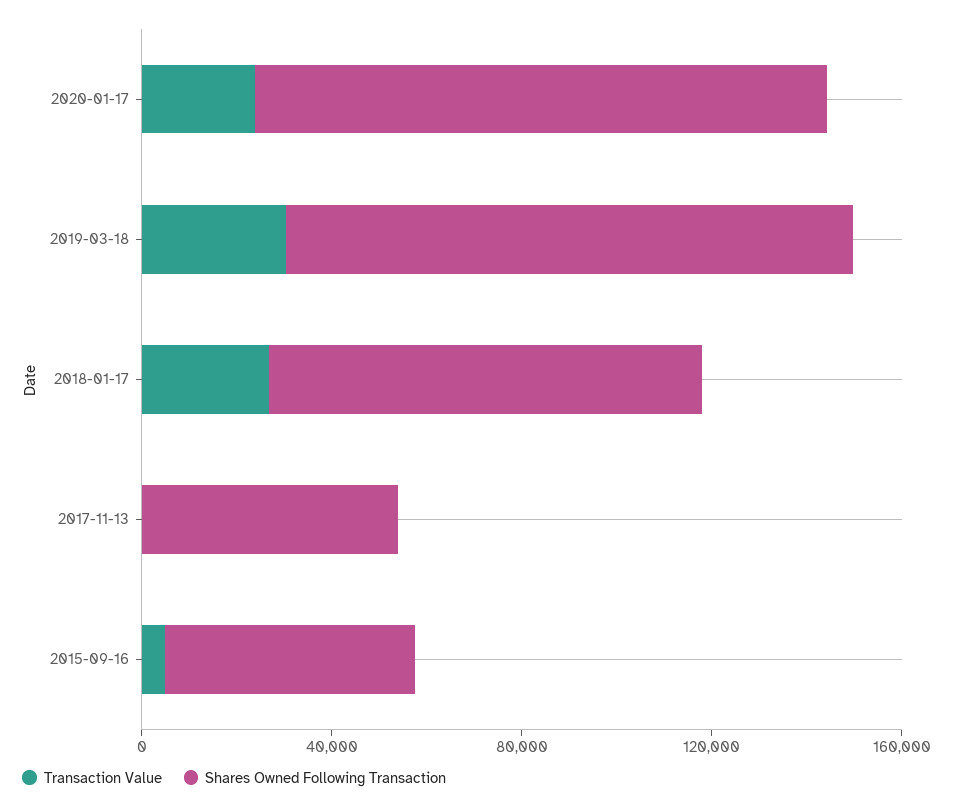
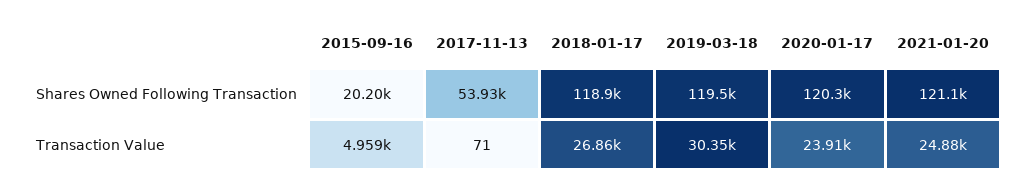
Shares Owned Following Transaction, 2018-01-17: 90000 -> 118900
Shares Owned Following Transaction, 2015-09-16: 50000 -> 20200
Shares Owned Following Transaction, 2021-01-20: none -> 121100
Transaction Value, 2021-01-20: none -> 24880

